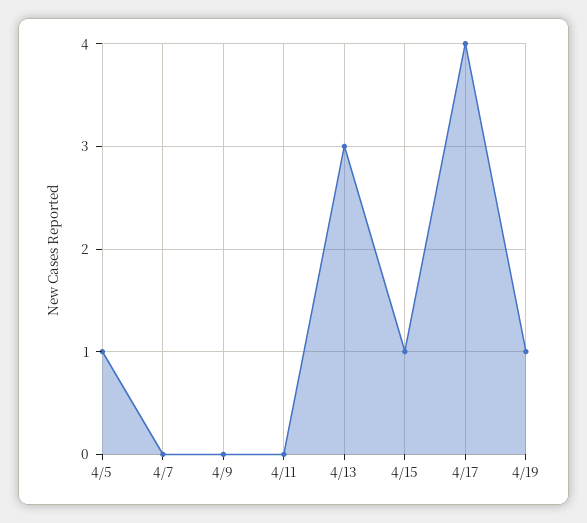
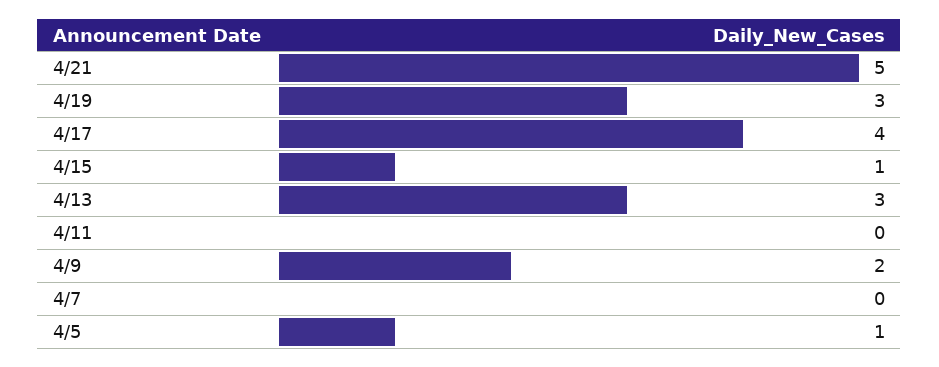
4/9: 0 -> 2
4/19: 1 -> 3
4/21: none -> 5

